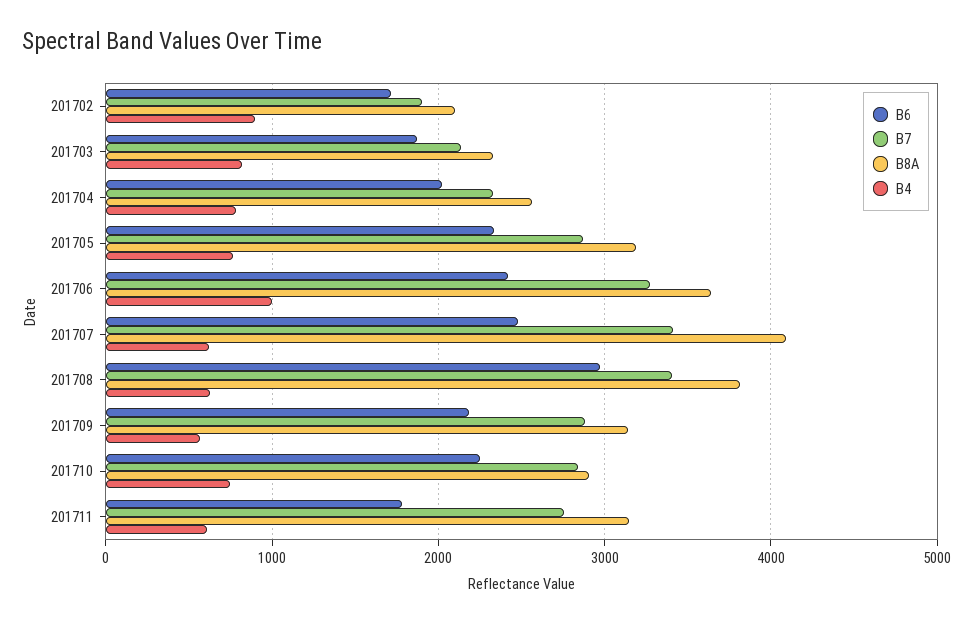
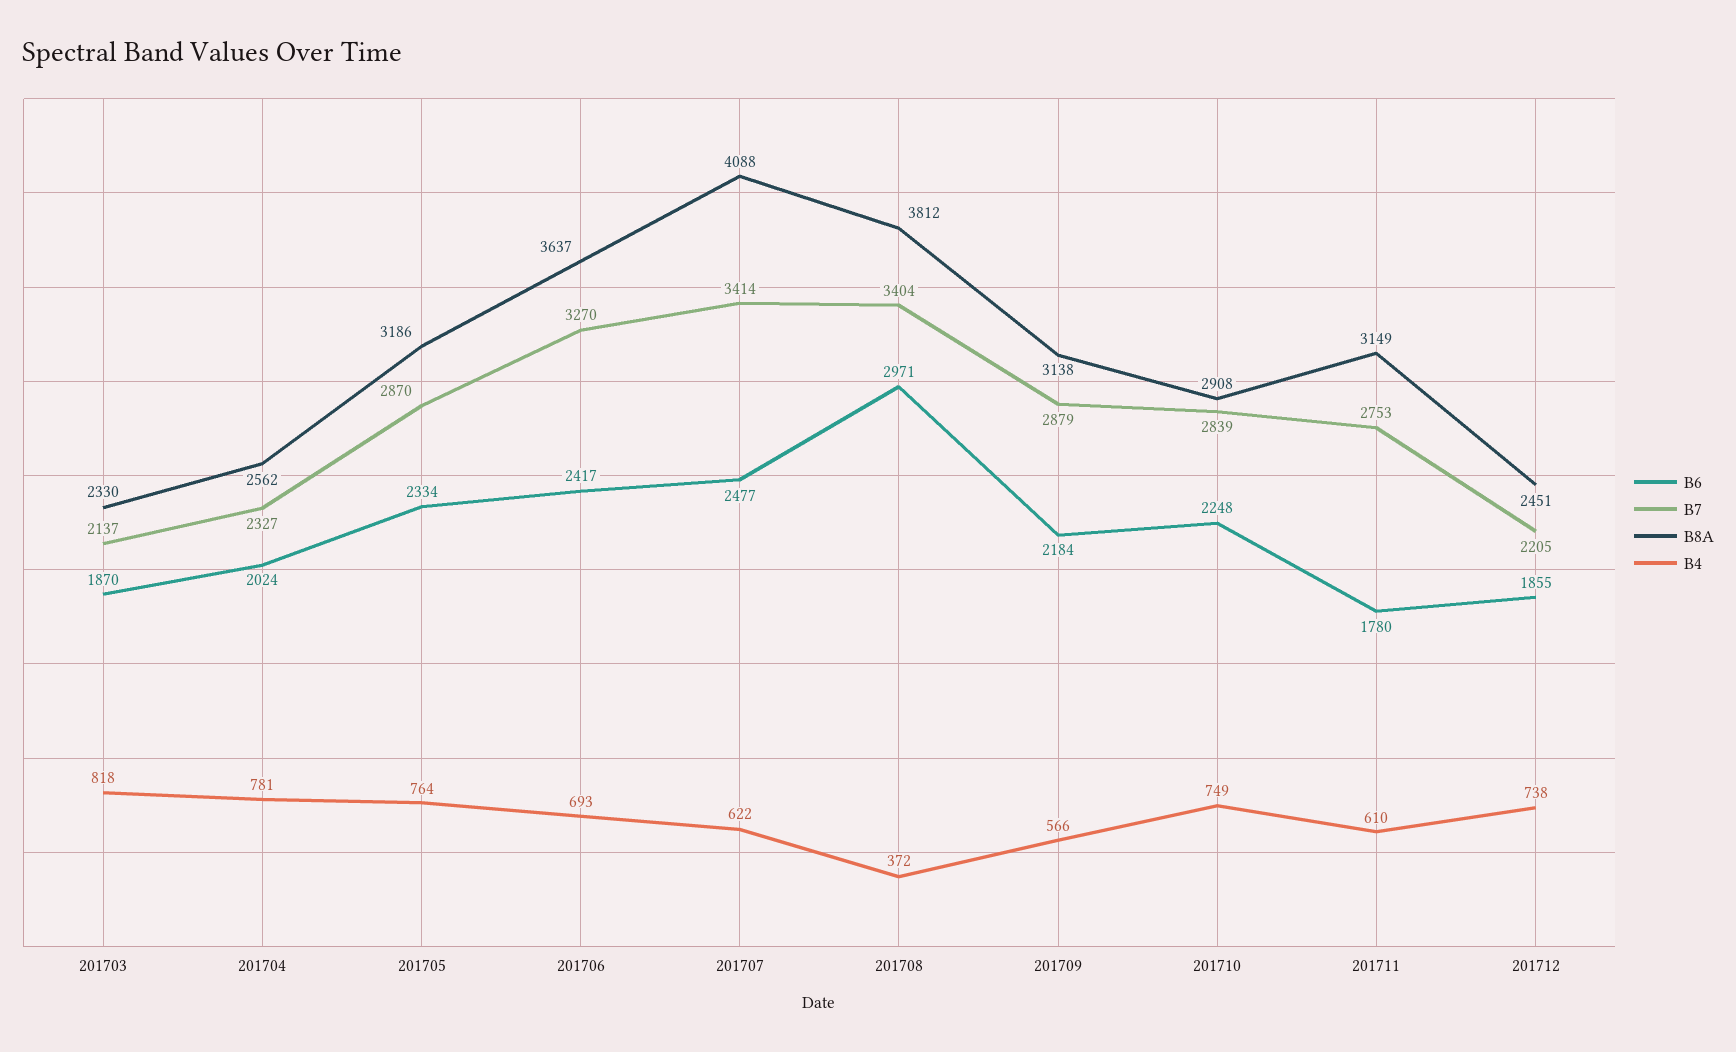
B6, 201702: 1700 -> none
B7, 201702: 1900 -> none
B8A, 201702: 2100 -> none
B4, 201702: 900 -> none
B4, 201706: 1000 -> 693
B4, 201708: 600 -> 372
B6, 201712: none -> 1855
B7, 201712: none -> 2205
B8A, 201712: none -> 2451
B4, 201712: none -> 738

